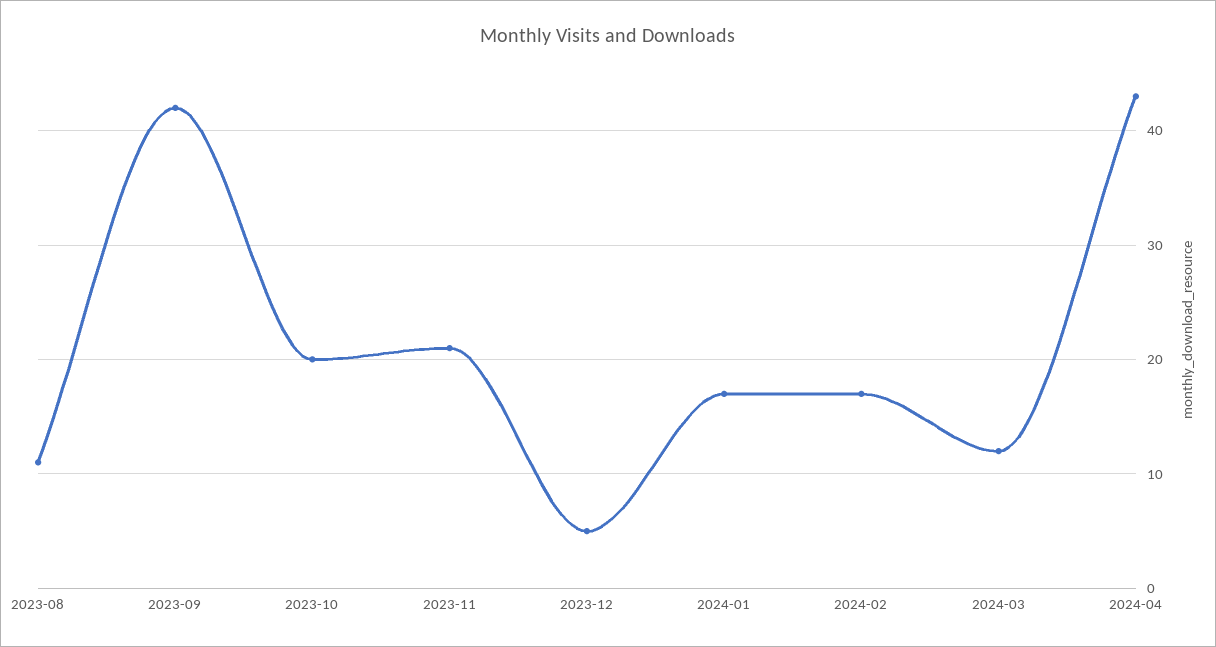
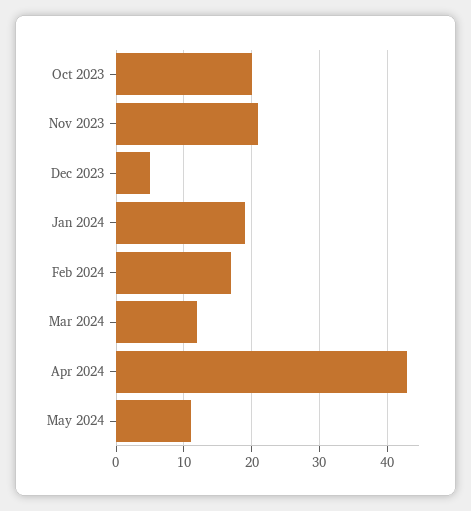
2023-08: 11 -> none
2023-09: 42 -> none
2024-01: 17 -> 19
May 2024: none -> 11

